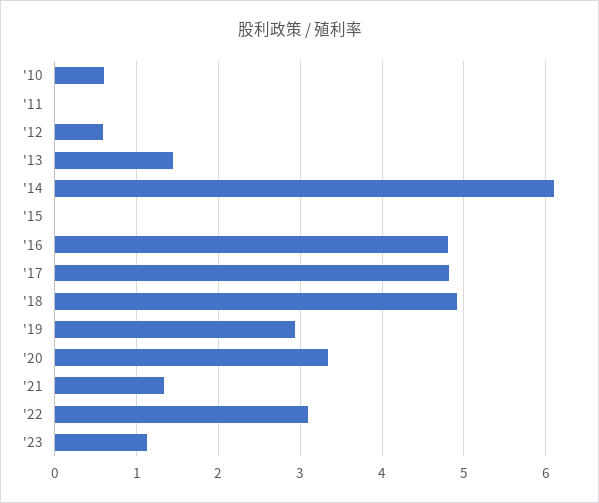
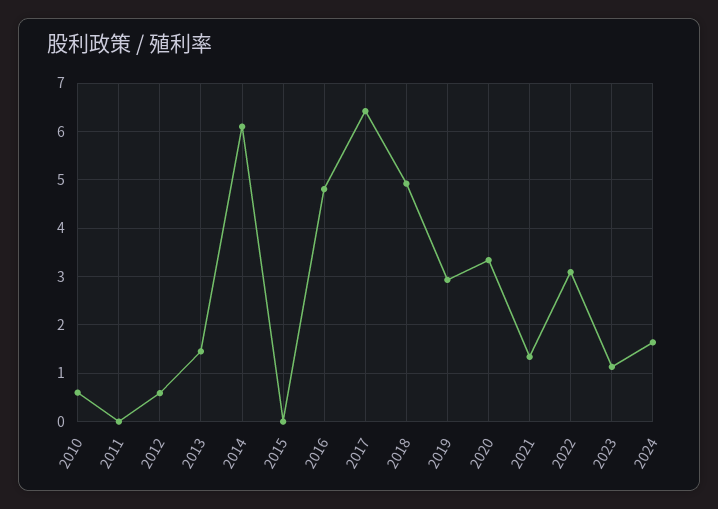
'17: 4.8 -> 6.4
2024: none -> 1.6

